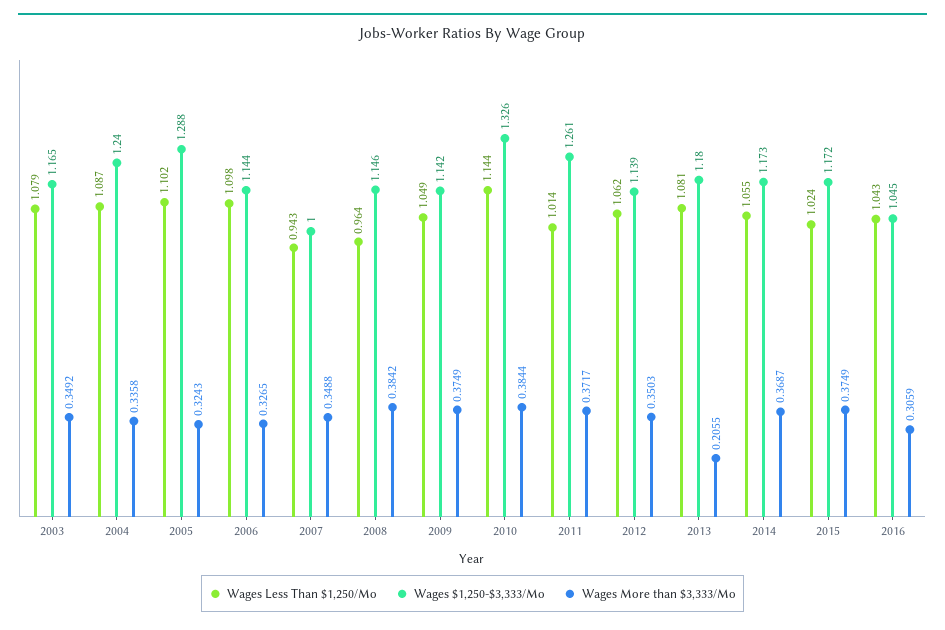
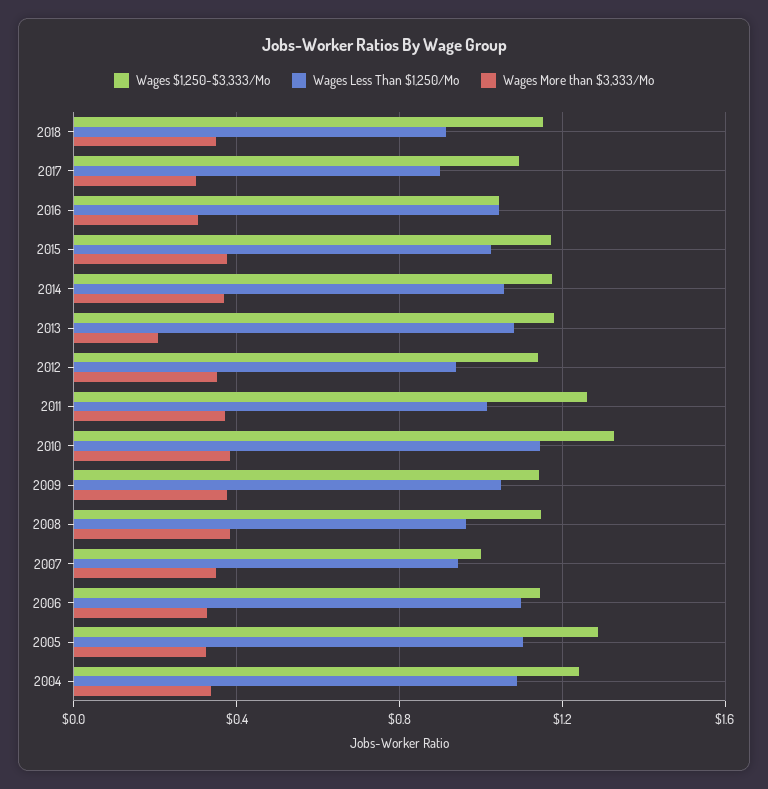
Wages Less Than $1,250/Mo, 2003: 1.079 -> none
Wages $1,250-$3,333/Mo, 2003: 1.165 -> none
Wages More than $3,333/Mo, 2003: 0.3492 -> none
Wages Less Than $1,250/Mo, 2012: 1.062 -> 0.95
Wages $1,250-$3,333/Mo, 2018: none -> 1.15
Wages Less Than $1,250/Mo, 2018: none -> 0.9
Wages More than $3,333/Mo, 2018: none -> 0.35
Wages $1,250-$3,333/Mo, 2017: none -> 1.1
Wages Less Than $1,250/Mo, 2017: none -> 0.9
Wages More than $3,333/Mo, 2017: none -> 0.3

